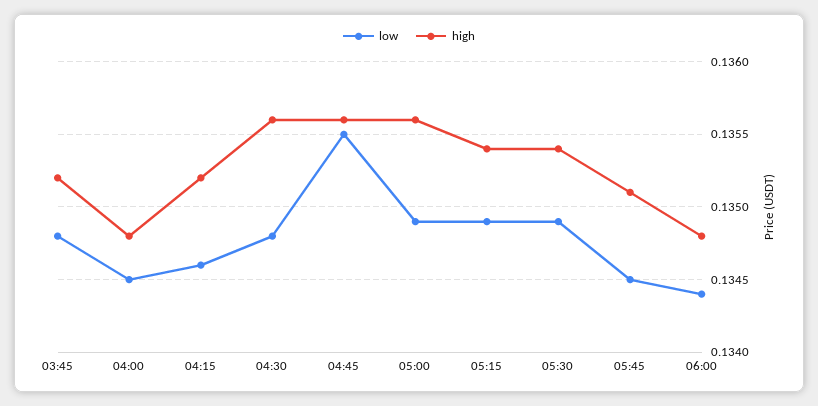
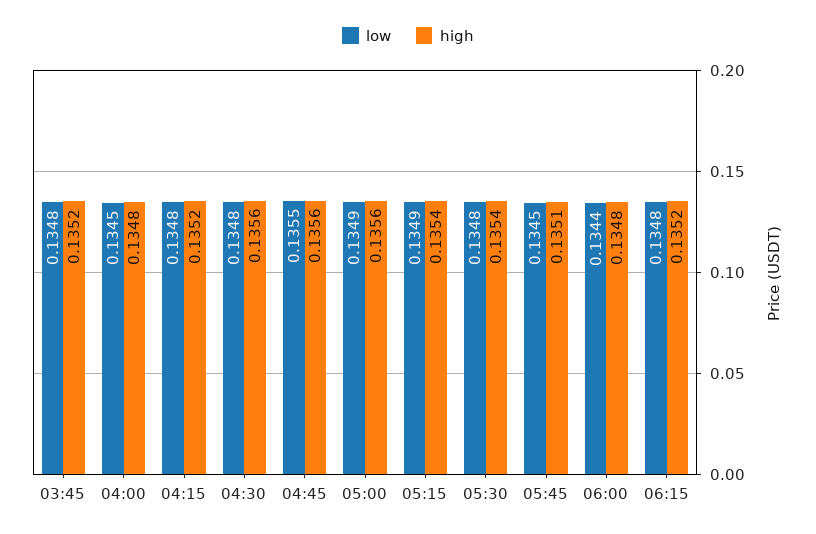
low, 04:15: 0.1346 -> 0.1348
low, 05:30: 0.1349 -> 0.1348
low, 06:15: none -> 0.1348
high, 06:15: none -> 0.1352

